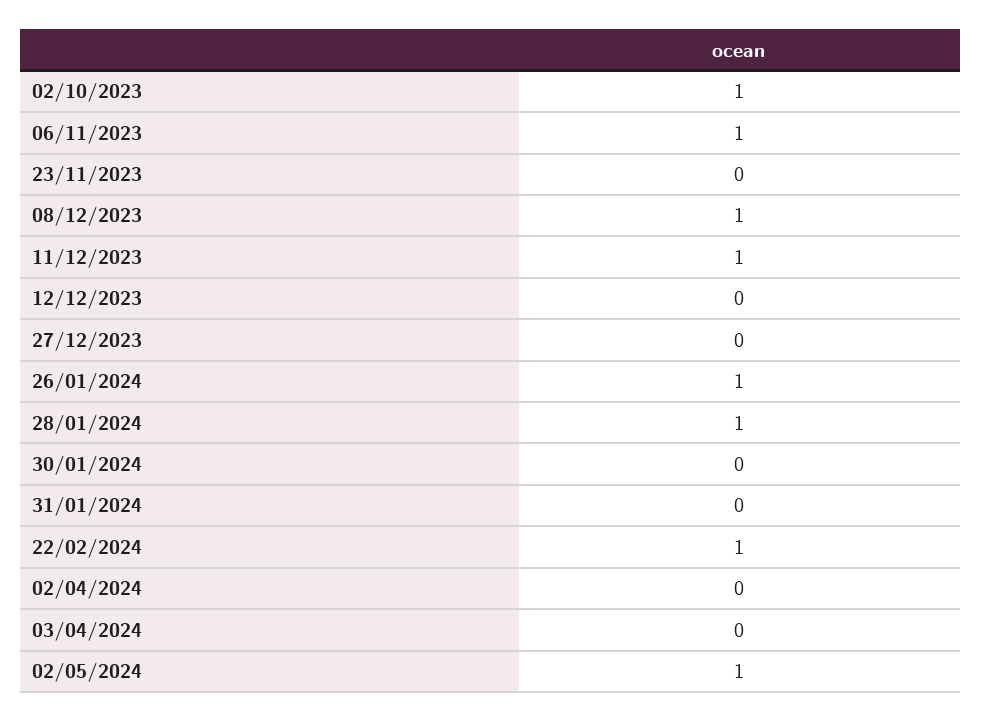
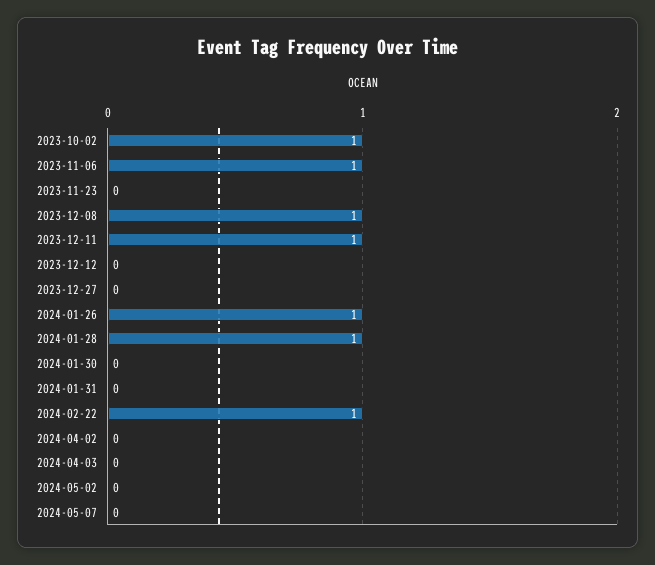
02/05/2024: 1 -> 0
2024-05-07: none -> 0

